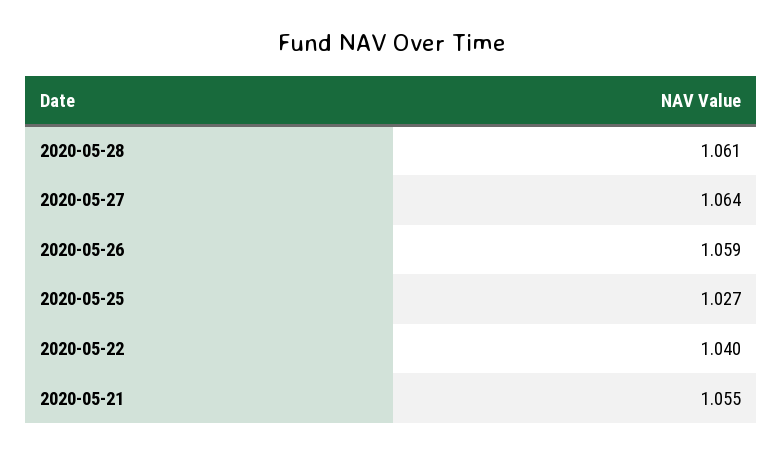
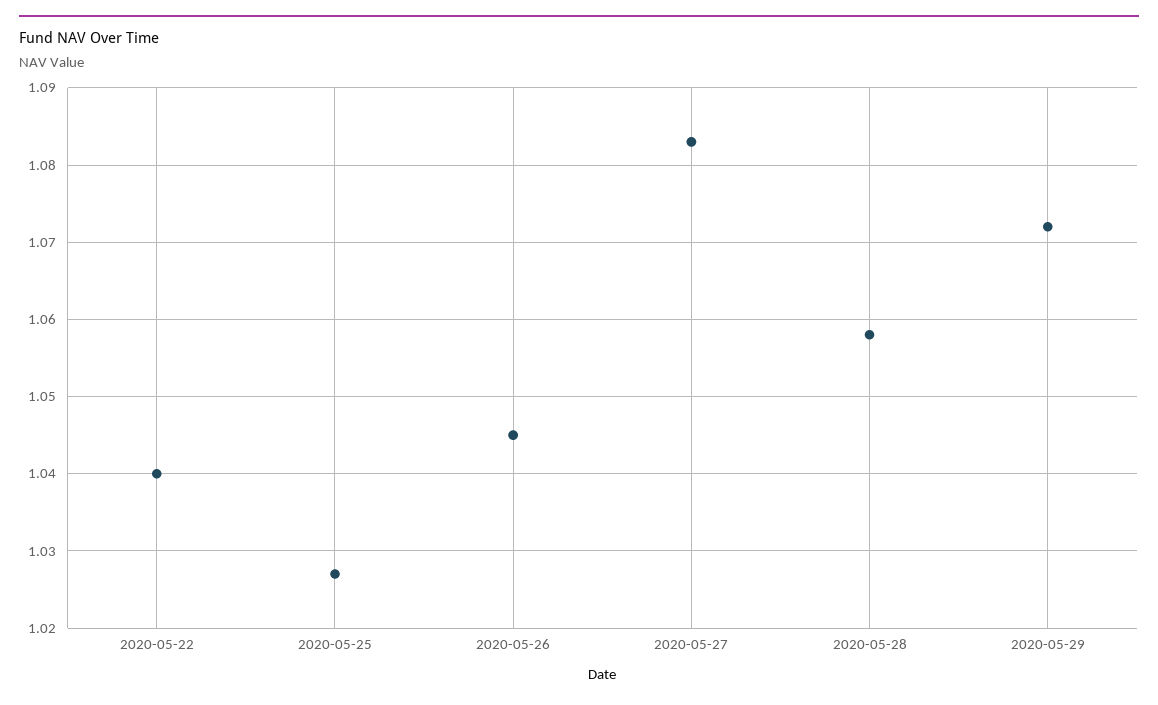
2020-05-28: 1.061 -> 1.058
2020-05-27: 1.064 -> 1.083
2020-05-26: 1.059 -> 1.045
2020-05-21: 1.055 -> none
2020-05-29: none -> 1.072

